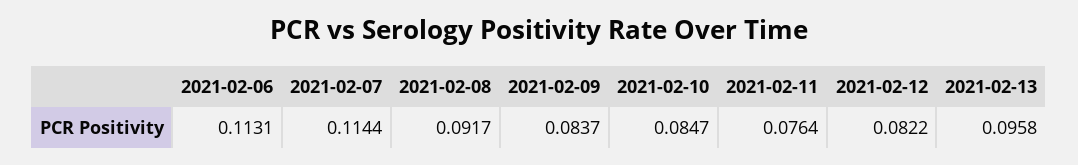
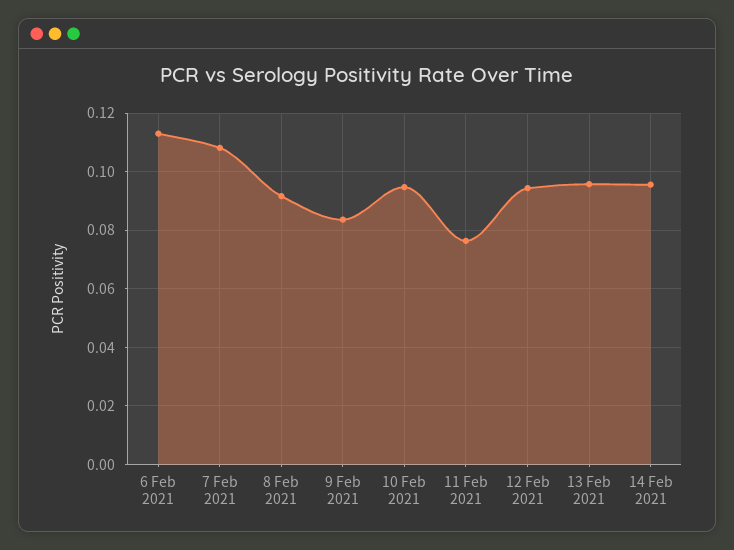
2021-02-07: 0.1144 -> 0.1075
2021-02-10: 0.0847 -> 0.095
2021-02-12: 0.0822 -> 0.095
14 Feb 2021: none -> 0.095

